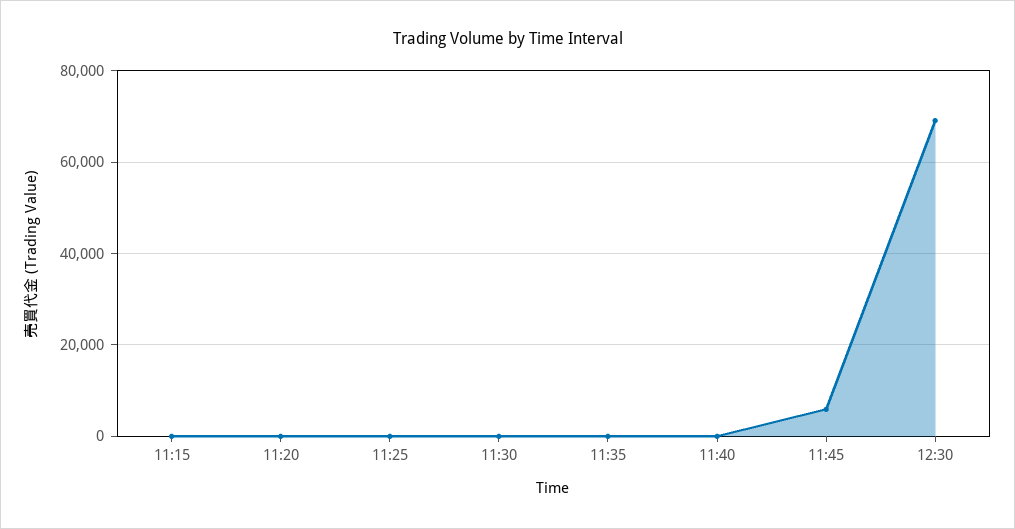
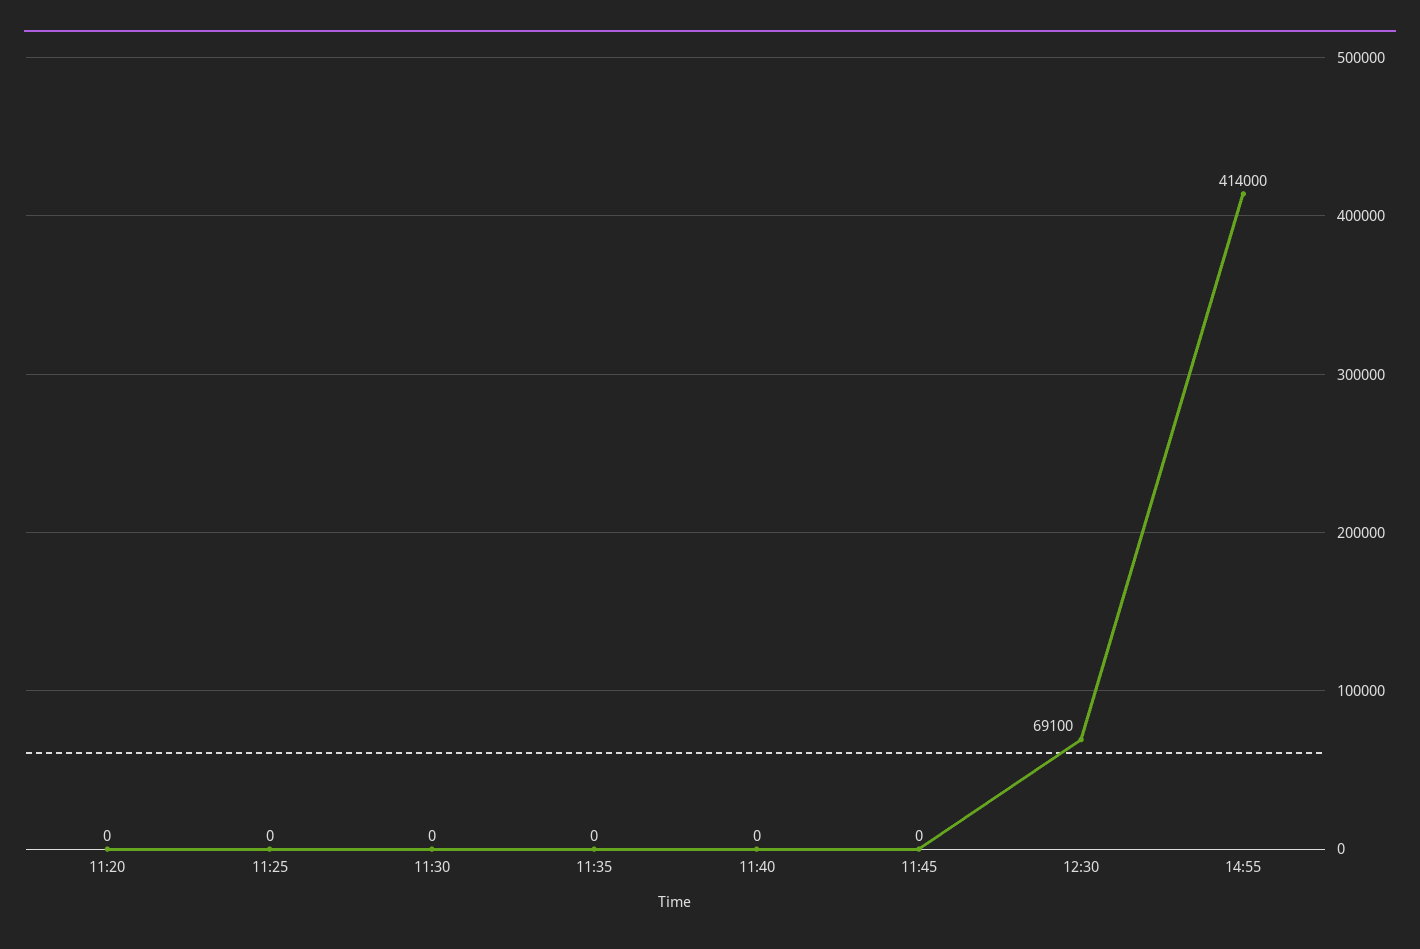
11:15: 0 -> none
11:45: 6000 -> 0
14:55: none -> 414000

